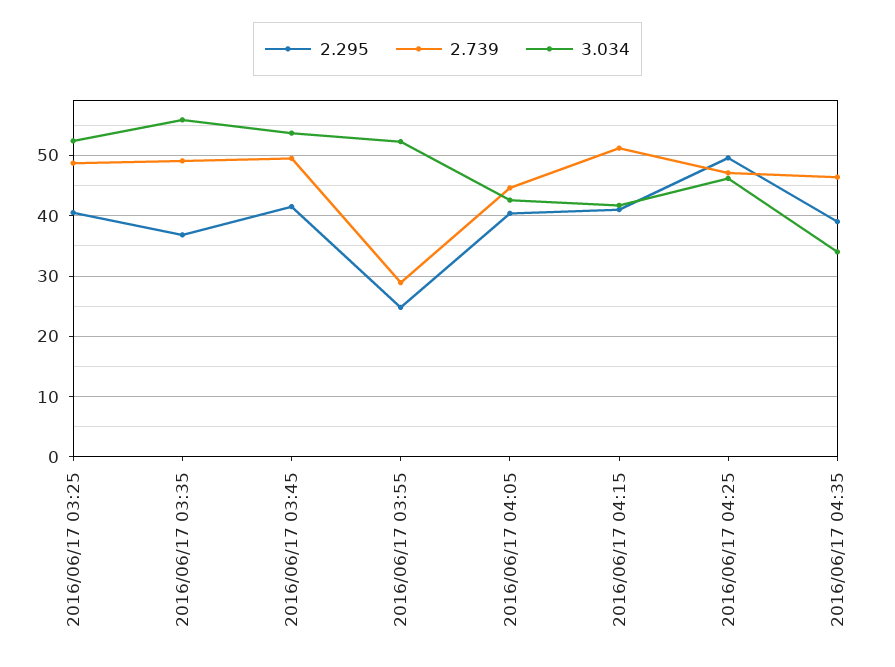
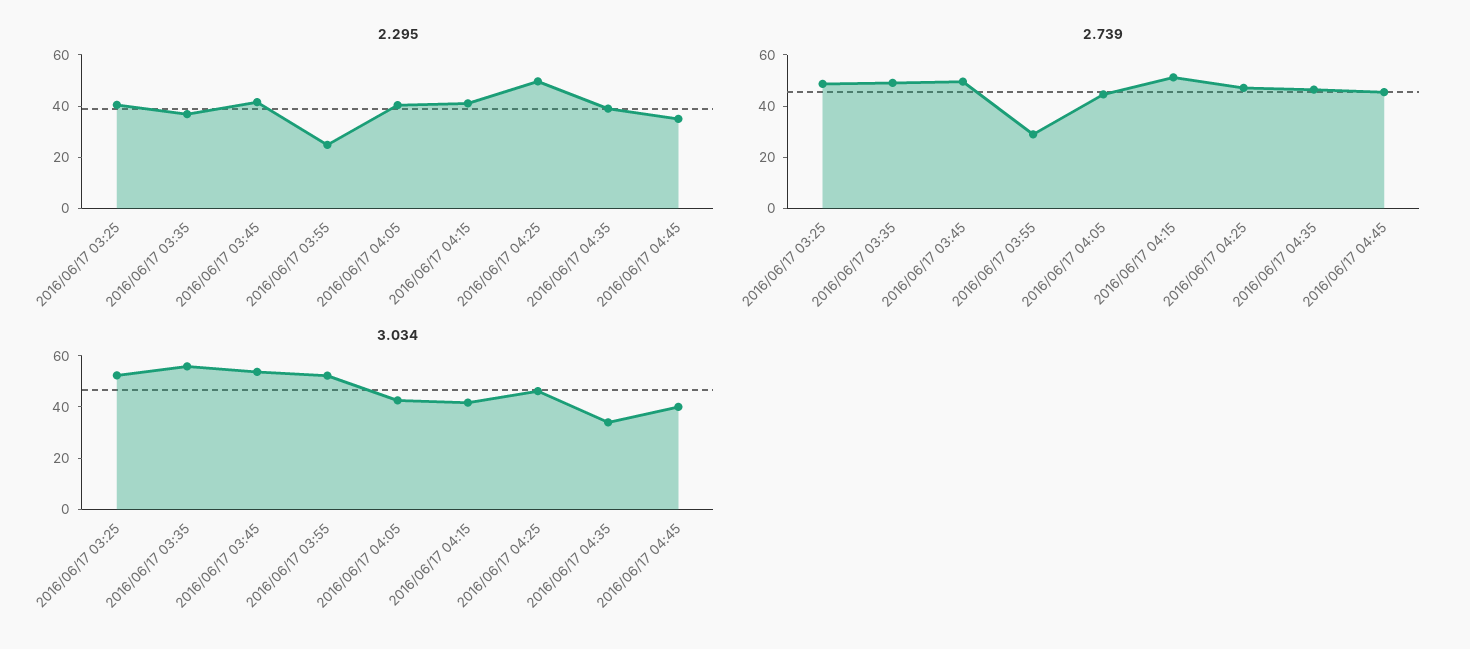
2.295, 2016/06/17 04:45: none -> 35
2.739, 2016/06/17 04:45: none -> 45
3.034, 2016/06/17 04:45: none -> 40

